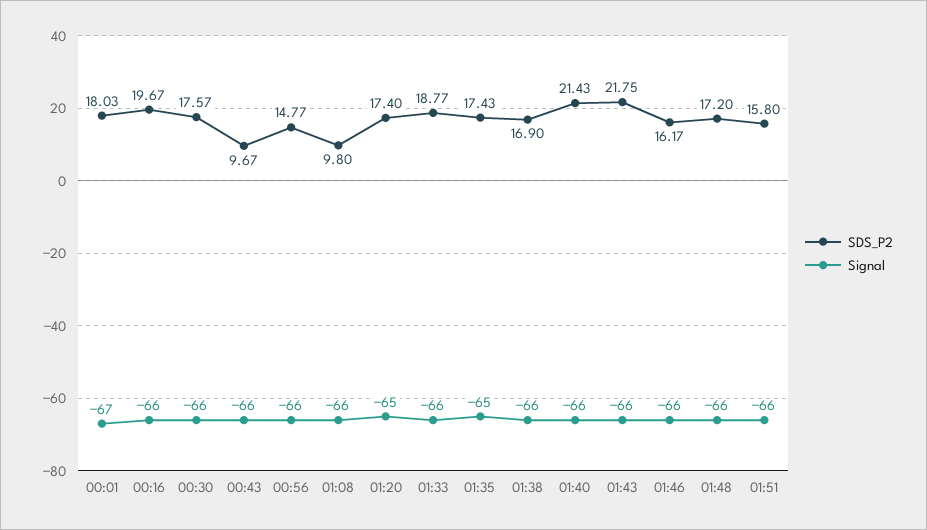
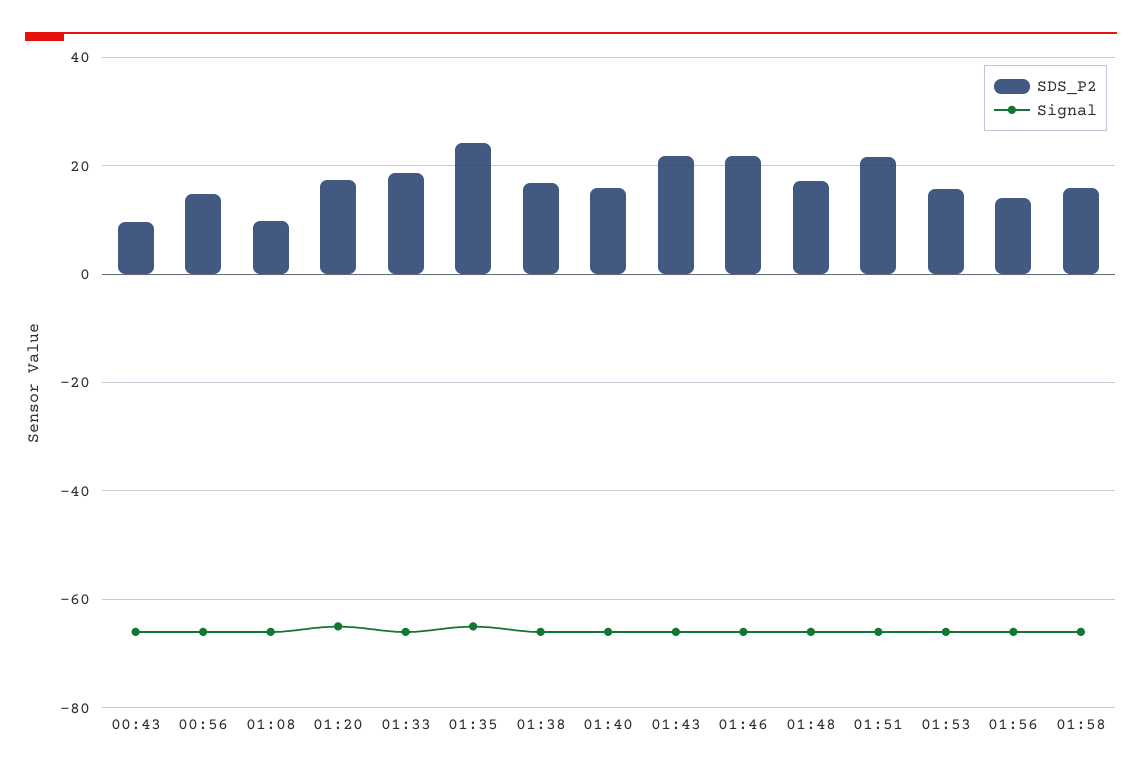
SDS_P2, 00:01: 18.03 -> none
Signal, 00:01: -67 -> none
SDS_P2, 00:16: 19.67 -> none
Signal, 00:16: -66 -> none
SDS_P2, 00:30: 17.57 -> none
Signal, 00:30: -66 -> none
SDS_P2, 01:35: 17.43 -> 24
SDS_P2, 01:40: 21.43 -> 16
SDS_P2, 01:46: 16.17 -> 22
SDS_P2, 01:51: 15.8 -> 22
SDS_P2, 01:53: none -> 16
Signal, 01:53: none -> -66
SDS_P2, 01:56: none -> 14
Signal, 01:56: none -> -66
SDS_P2, 01:58: none -> 16
Signal, 01:58: none -> -66

